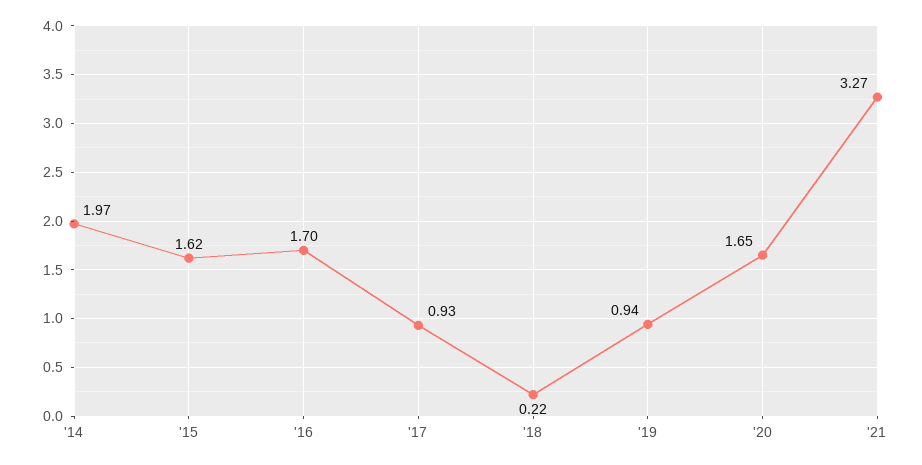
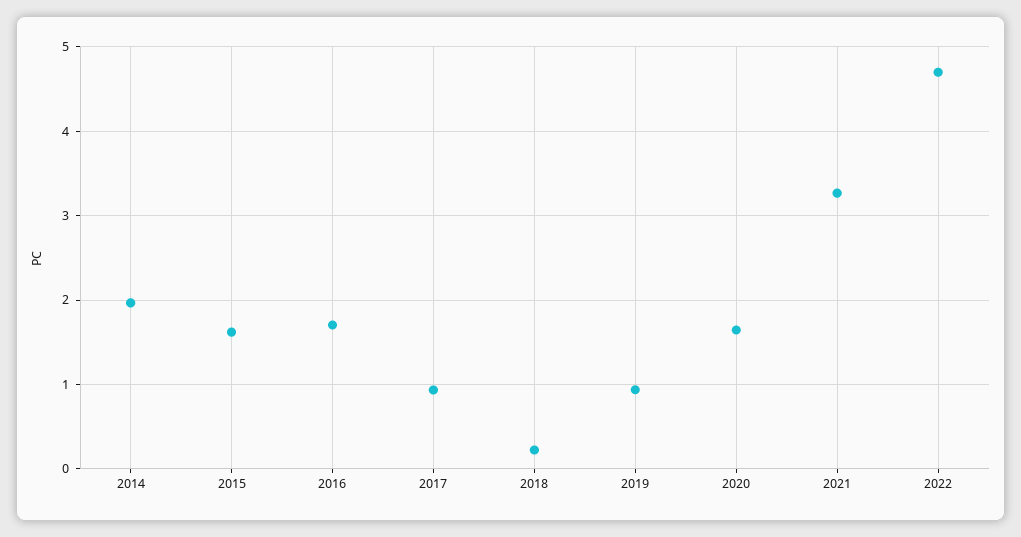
2022: none -> 4.7

